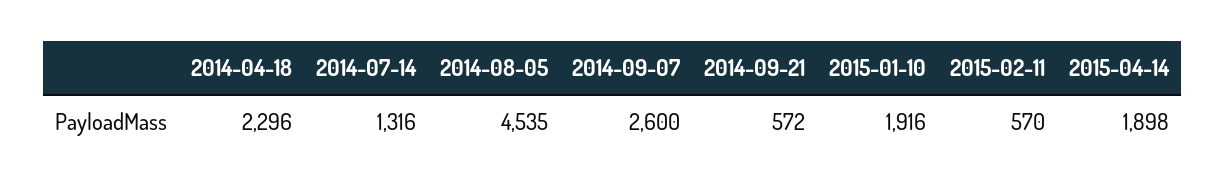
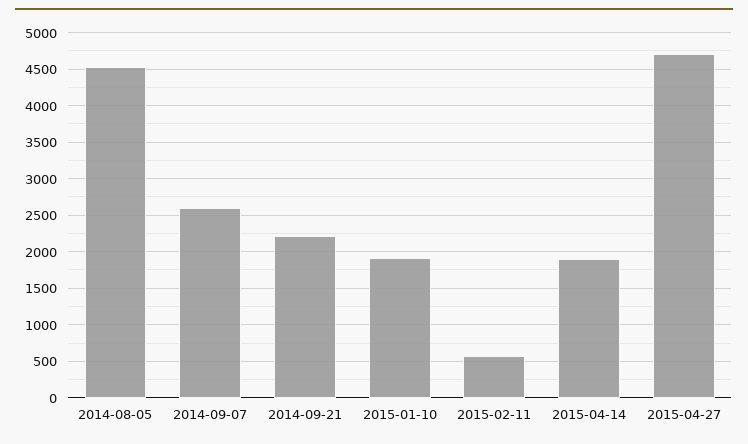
2014-04-18: 2296 -> none
2014-07-14: 1316 -> none
2014-09-21: 572 -> 2200
2015-04-27: none -> 4700

